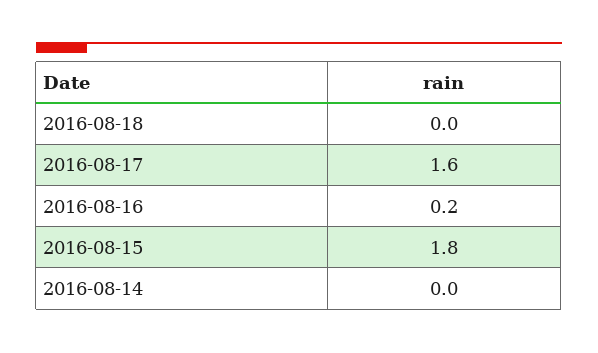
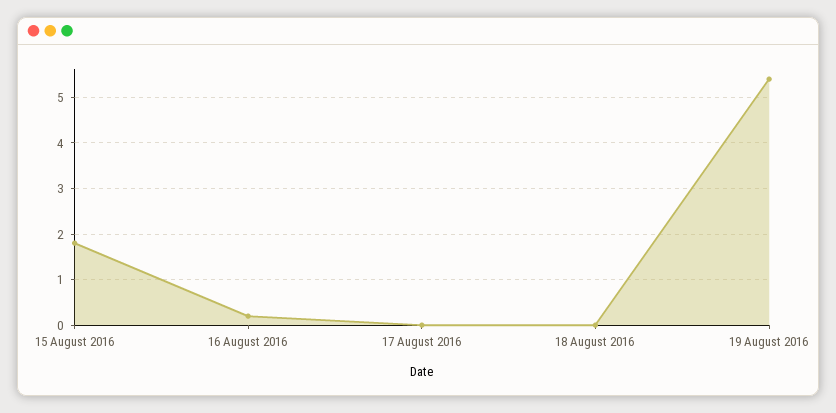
2016-08-17: 1.6 -> 0
2016-08-14: 0 -> none
19 August 2016: none -> 5.5

